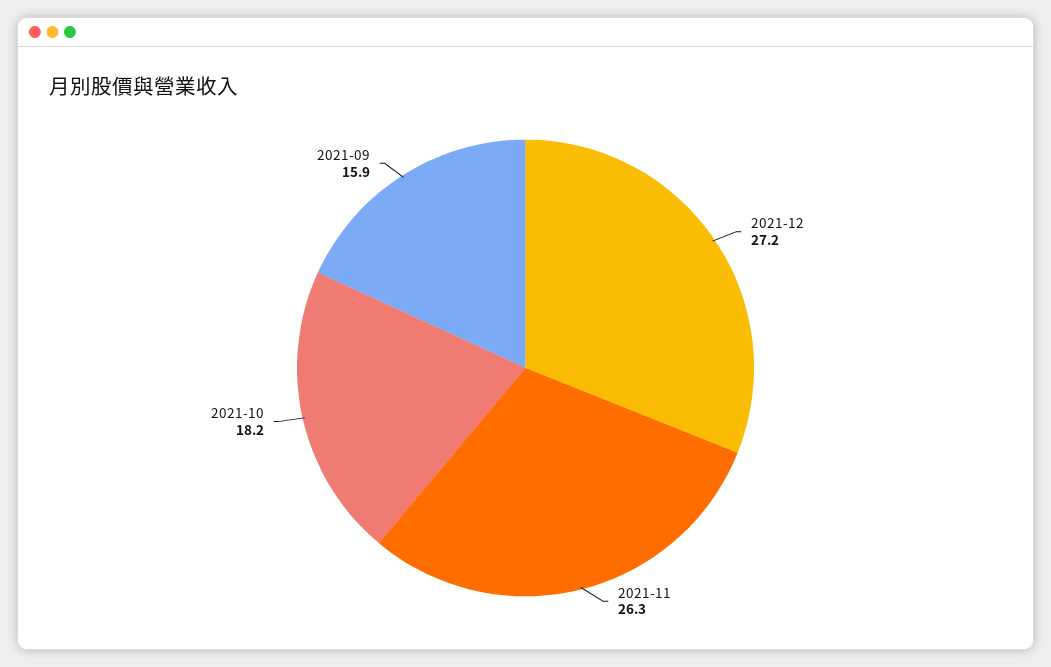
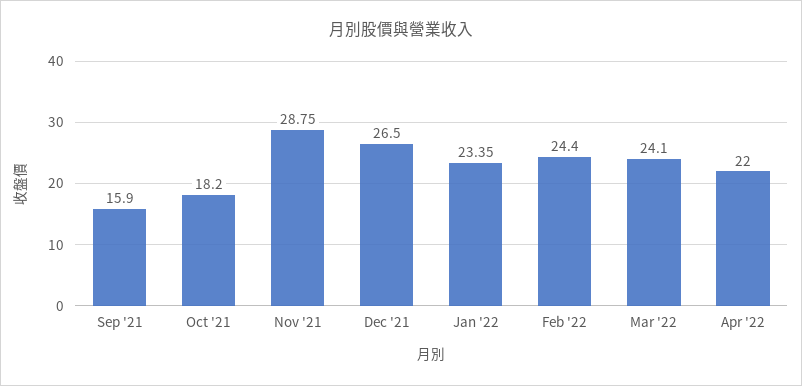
2021-12: 27.2 -> 26.5
2021-11: 26.3 -> 28.75
Jan '22: none -> 23.35
Feb '22: none -> 24.4
Mar '22: none -> 24.1
Apr '22: none -> 22

